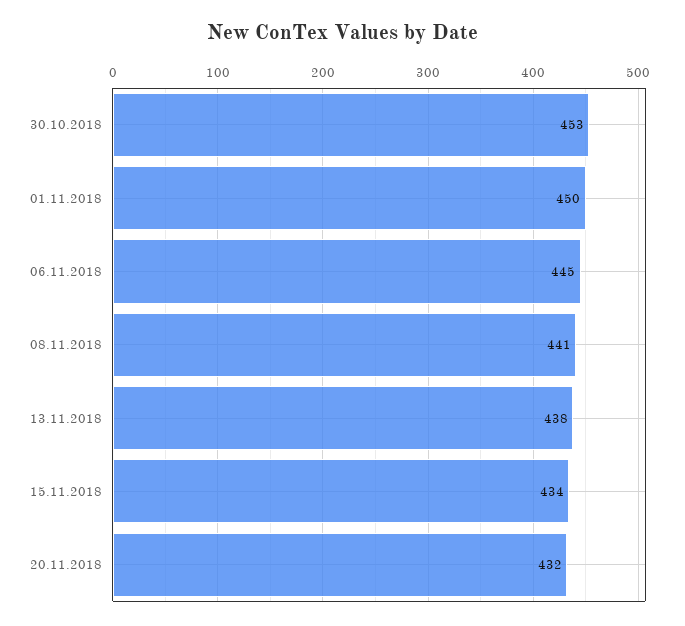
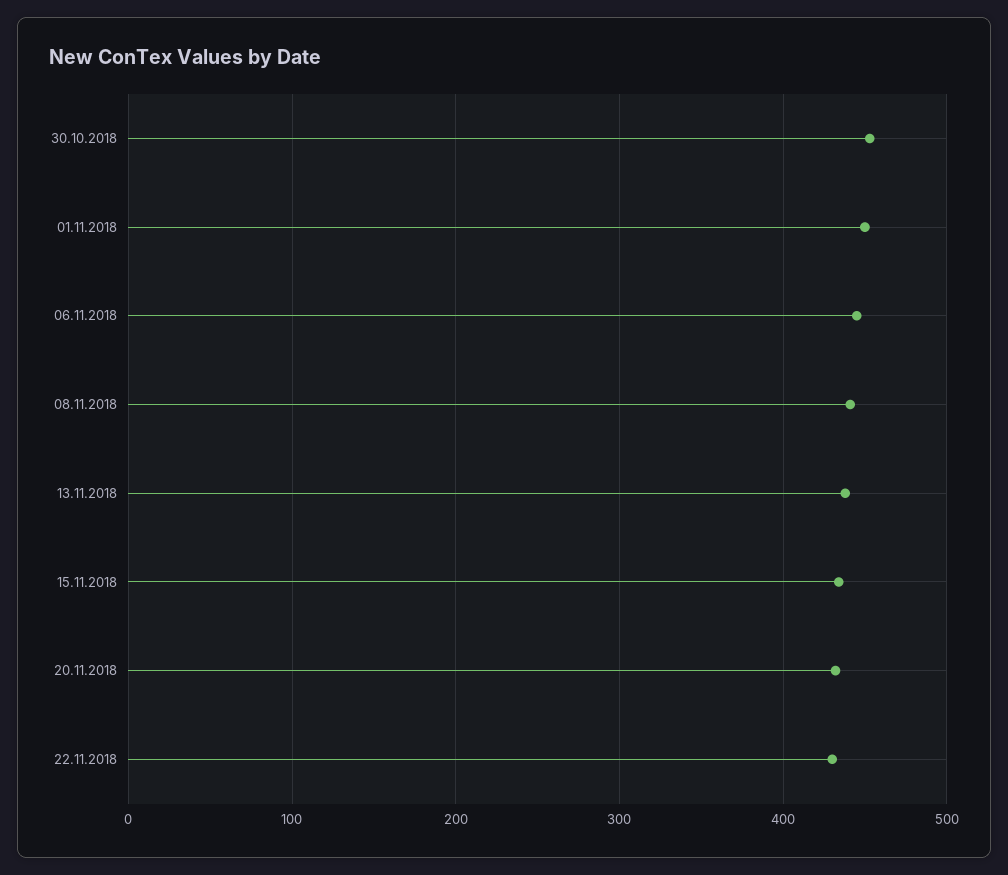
22.11.2018: none -> 430

